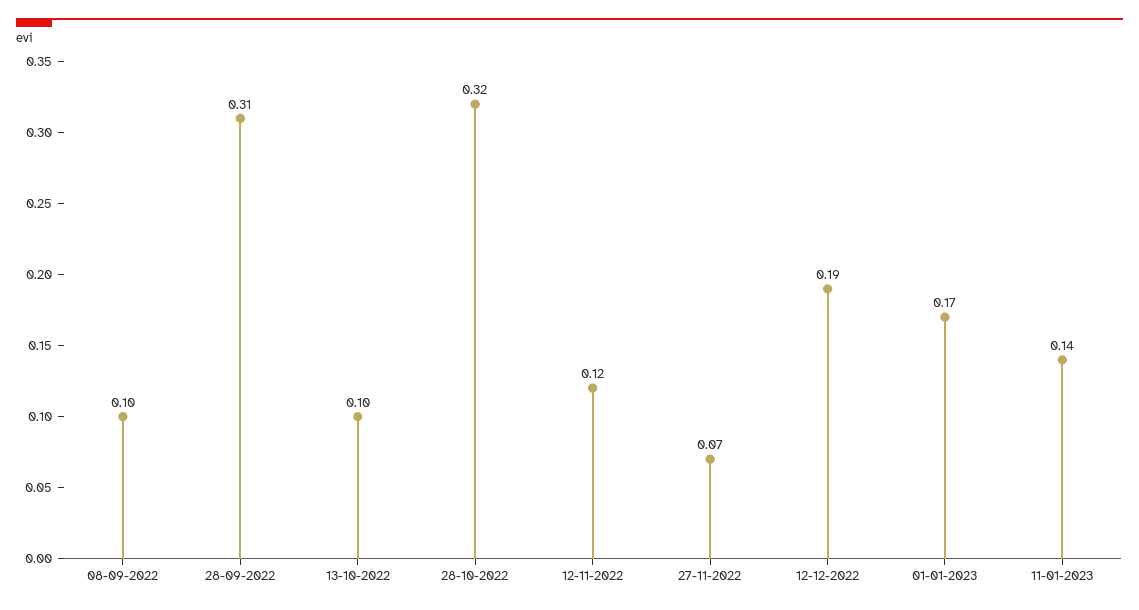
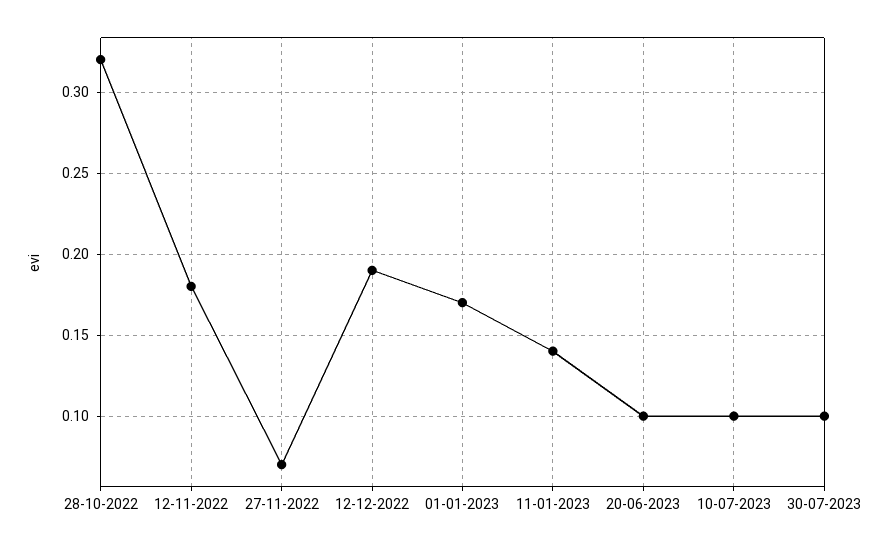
08-09-2022: 0.1 -> none
28-09-2022: 0.31 -> none
13-10-2022: 0.1 -> none
12-11-2022: 0.12 -> 0.18
20-06-2023: none -> 0.1
10-07-2023: none -> 0.1
30-07-2023: none -> 0.1

